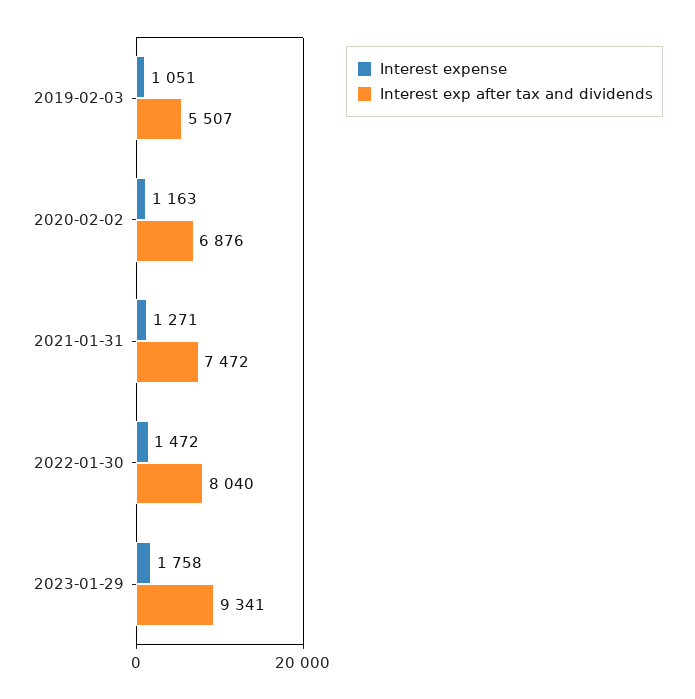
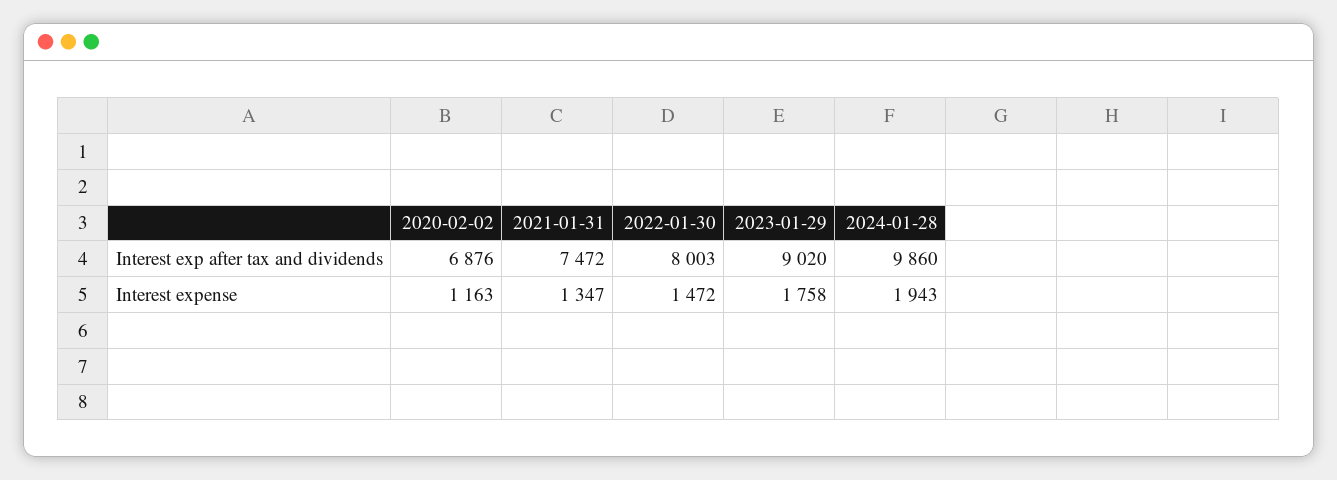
Interest expense, 2019-02-03: 1051 -> none
Interest exp after tax and dividends, 2019-02-03: 5507 -> none
Interest expense, 2021-01-31: 1271 -> 1347
Interest exp after tax and dividends, 2022-01-30: 8040 -> 8003
Interest exp after tax and dividends, 2023-01-29: 9341 -> 9020
Interest exp after tax and dividends, 2024-01-28: none -> 9860
Interest expense, 2024-01-28: none -> 1943

